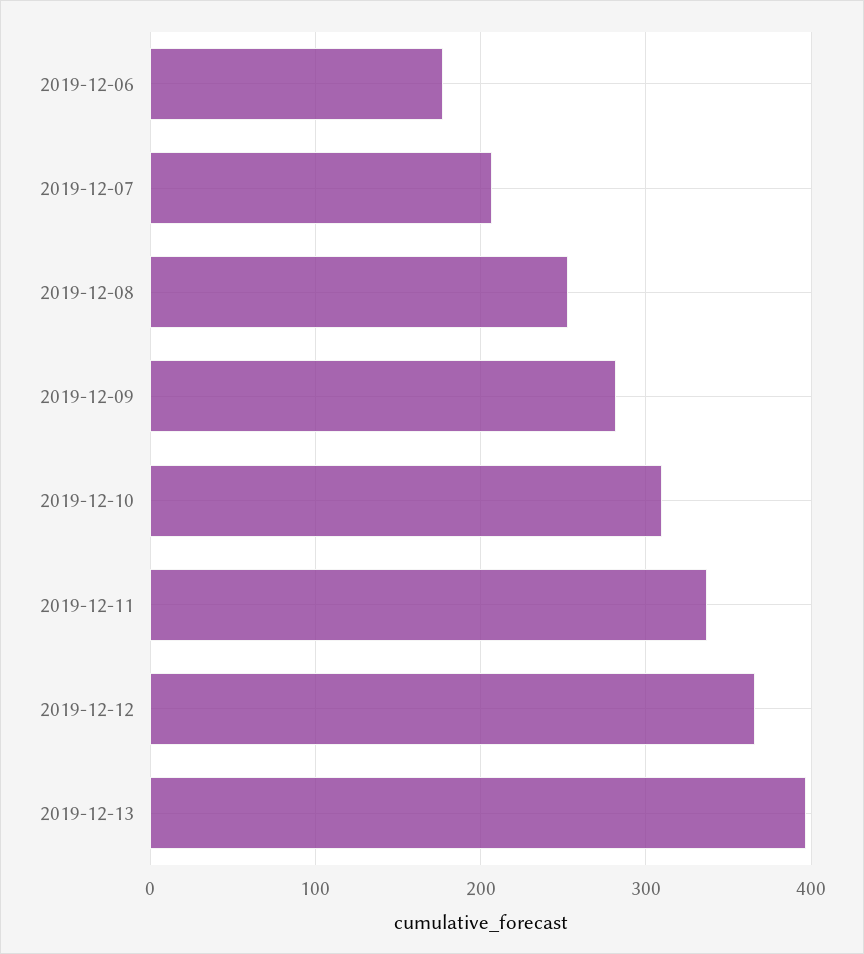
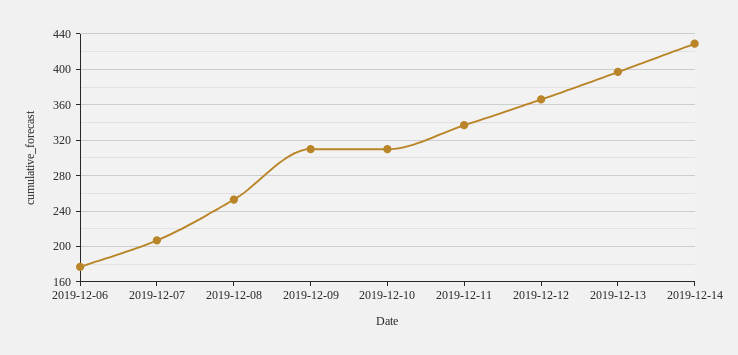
2019-12-09: 280 -> 310
2019-12-14: none -> 430

